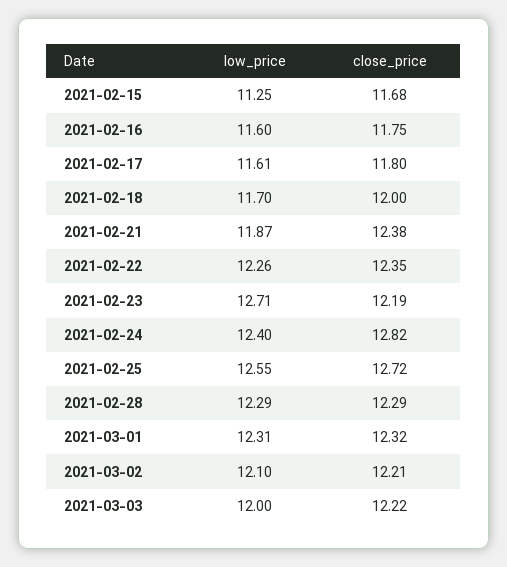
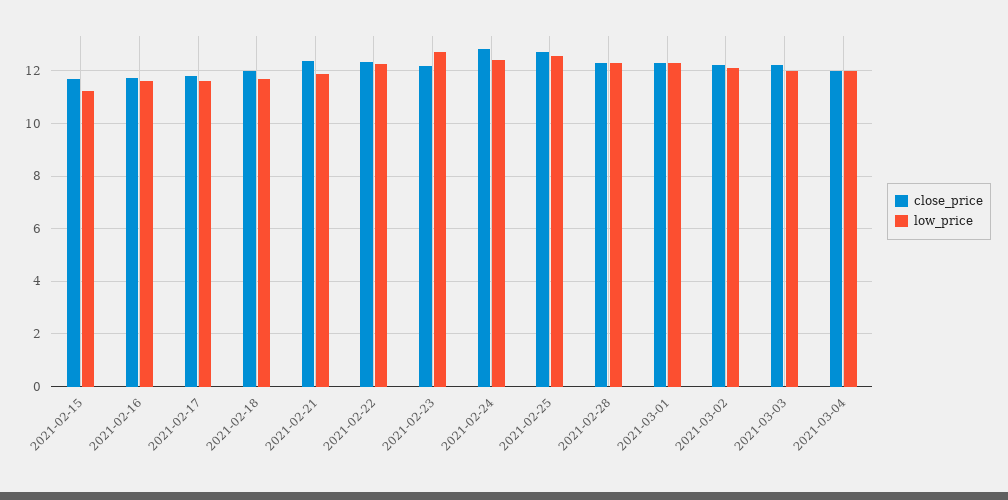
close_price, 2021-03-04: none -> 12
low_price, 2021-03-04: none -> 12

